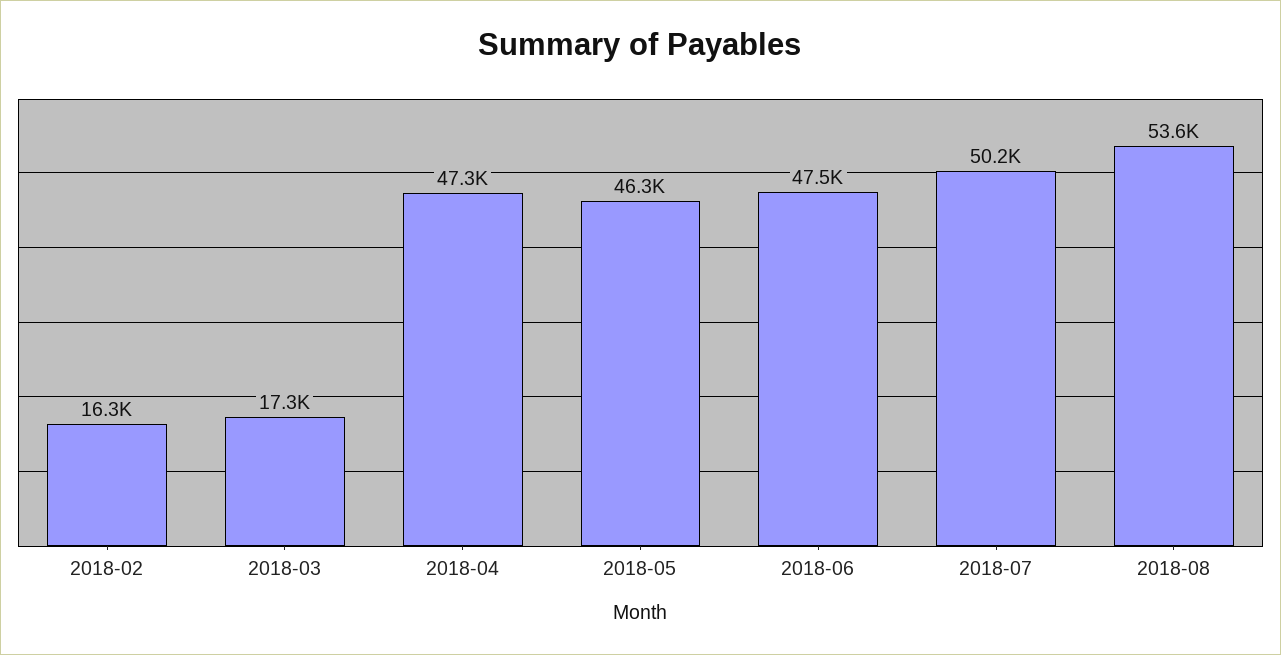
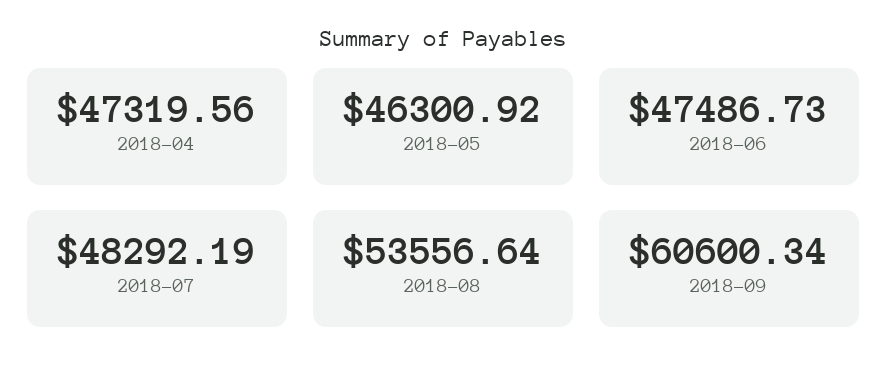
2018-02: 16300 -> none
2018-03: 17300 -> none
2018-07: 50200 -> 48292.19
2018-09: none -> 60600.34

